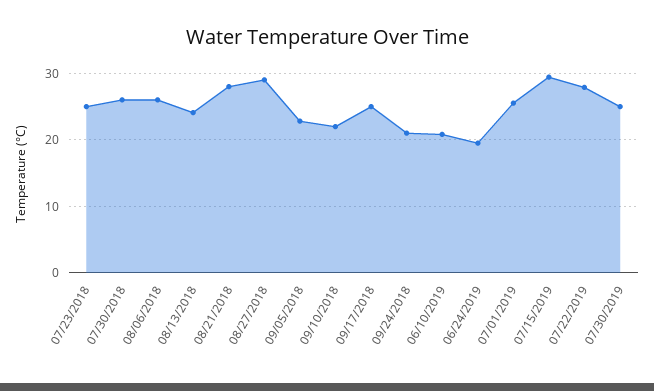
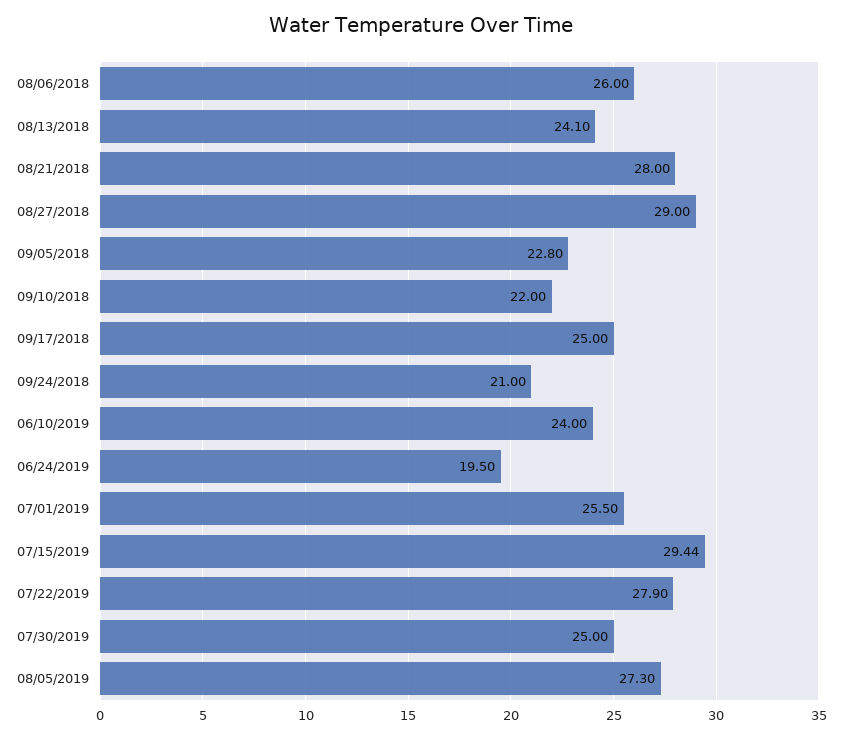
07/23/2018: 25 -> none
07/30/2018: 26 -> none
06/10/2019: 21 -> 24
08/05/2019: none -> 27.3

